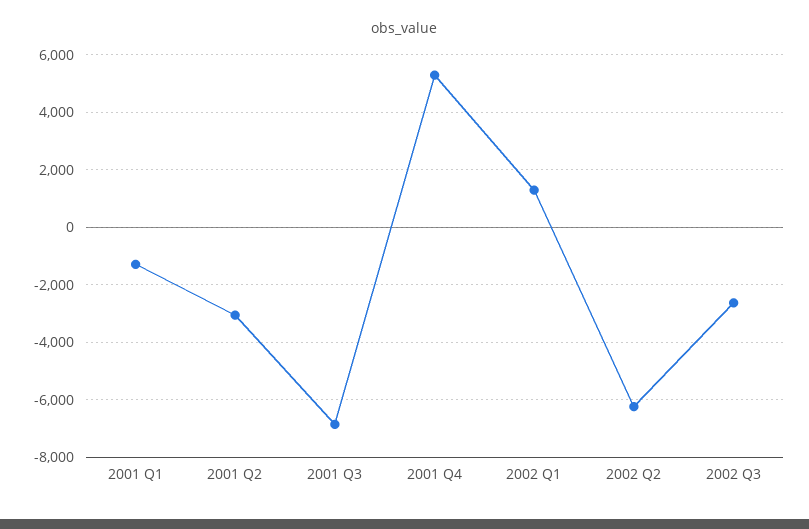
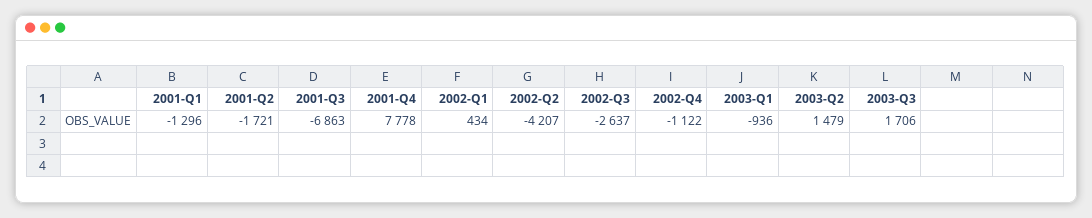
2001 Q2: -3000 -> -1721
2001 Q4: 5250 -> 7778
2002 Q1: 1250 -> 434
2002 Q2: -6250 -> -4207
2002-Q4: none -> -1122
2003-Q1: none -> -936
2003-Q2: none -> 1479
2003-Q3: none -> 1706

